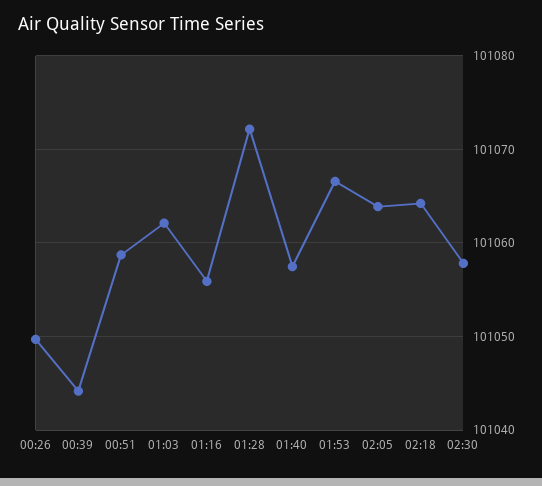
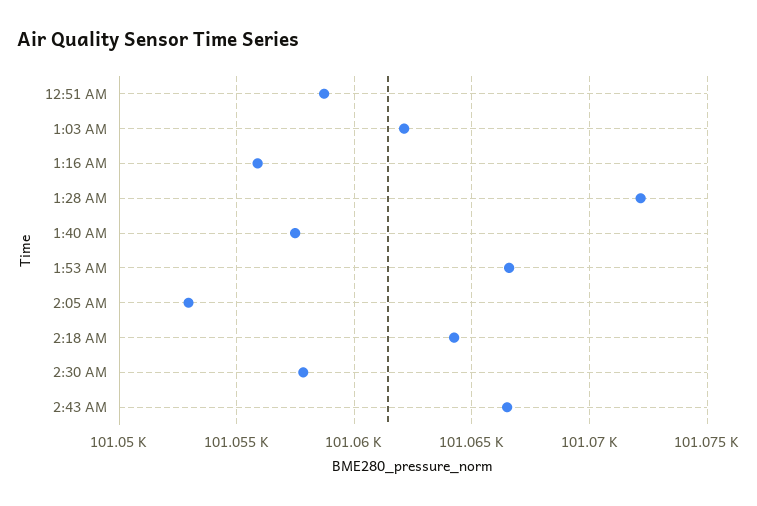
00:26: 101050 -> none
00:39: 101044 -> none
02:05: 101064 -> 101053
2:43 AM: none -> 101066.5

